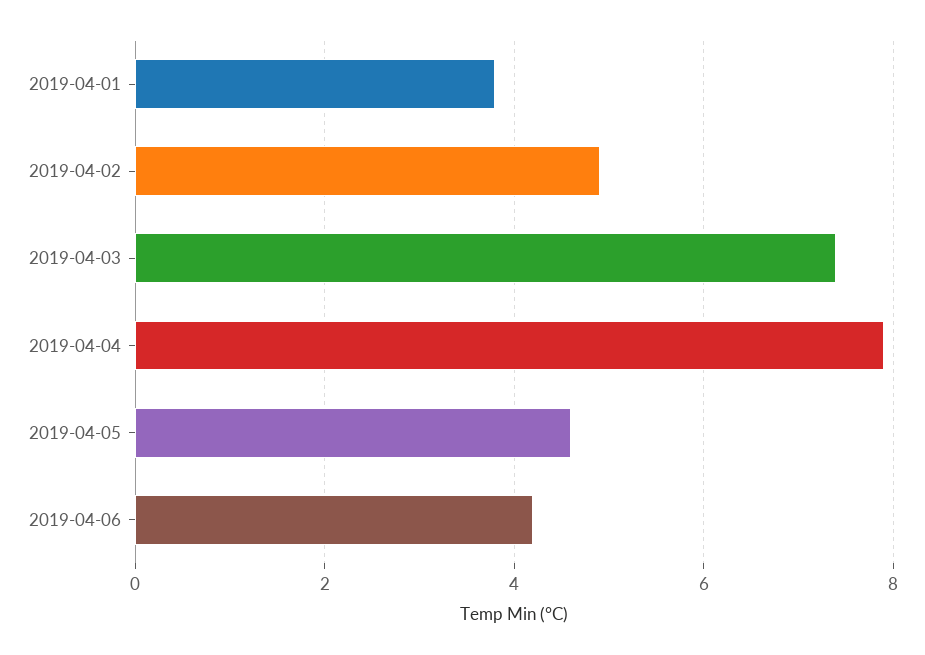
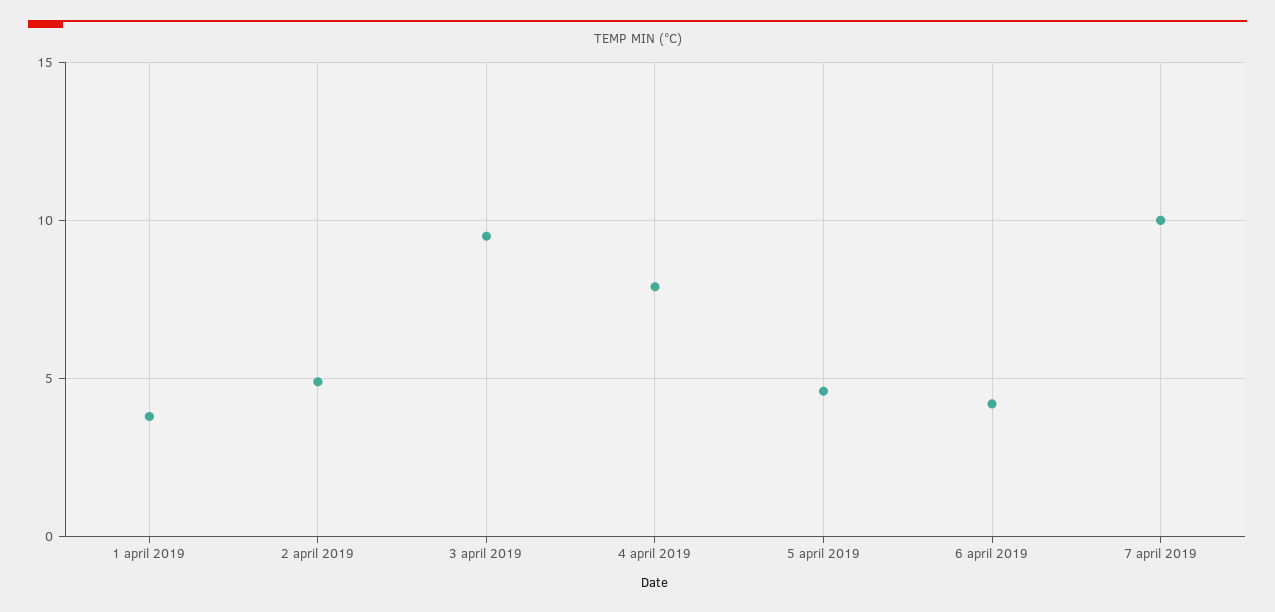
2019-04-03: 7.5 -> 9.5
7 april 2019: none -> 10

